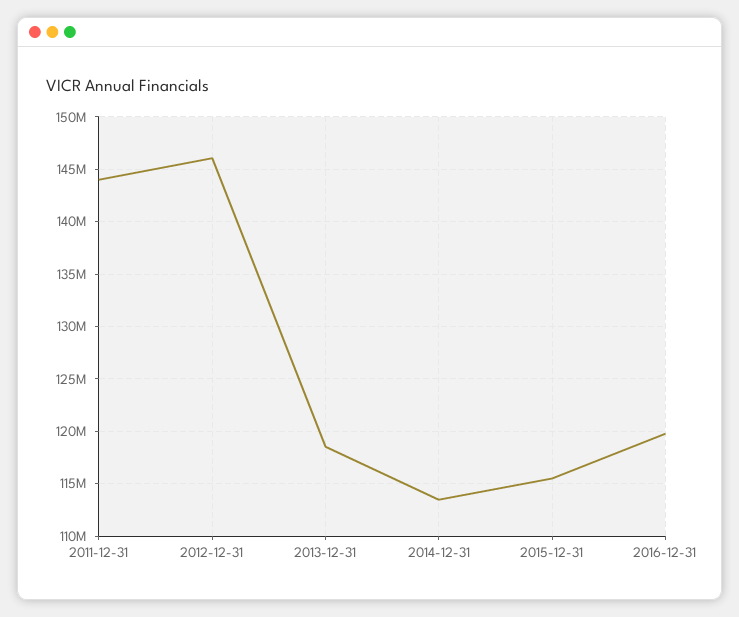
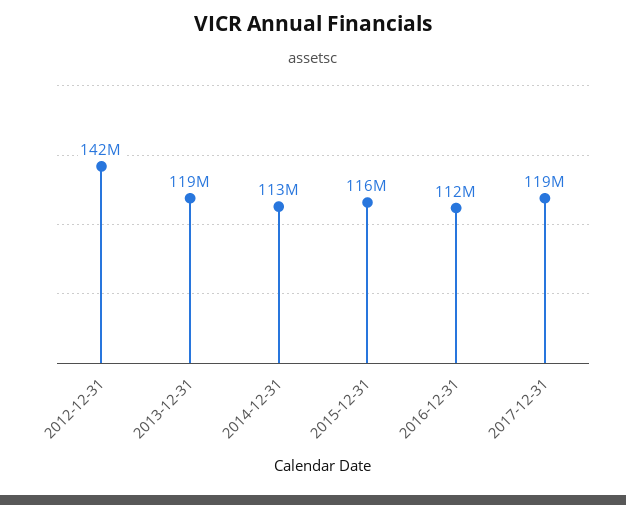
2011-12-31: 144000000 -> none
2012-12-31: 146000000 -> 142000000
2016-12-31: 120000000 -> 112000000
2017-12-31: none -> 119000000

